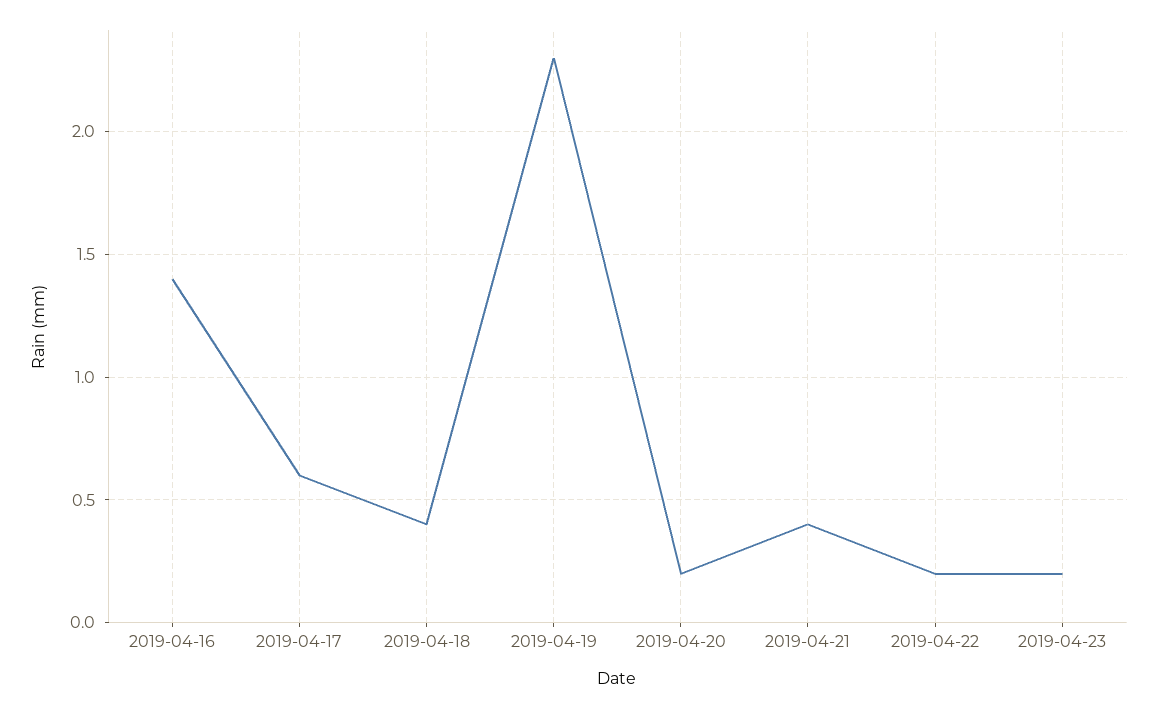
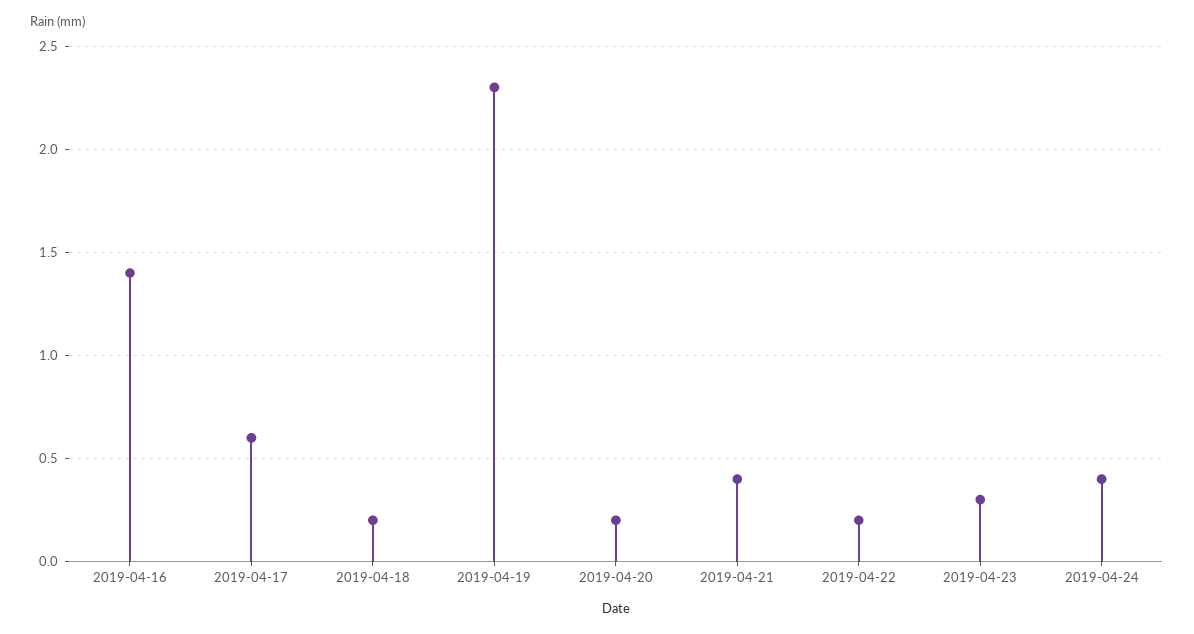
2019-04-18: 0.4 -> 0.2
2019-04-23: 0.2 -> 0.3
2019-04-24: none -> 0.4

